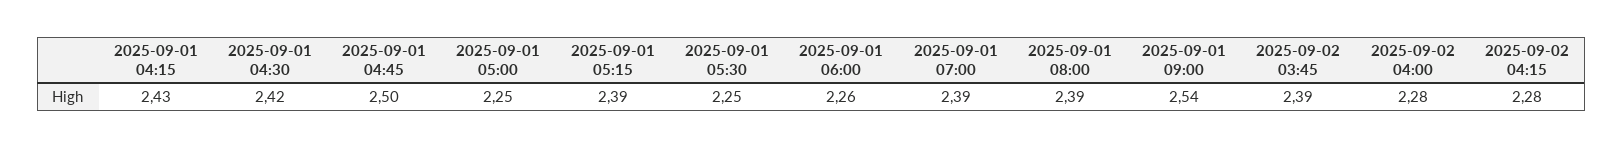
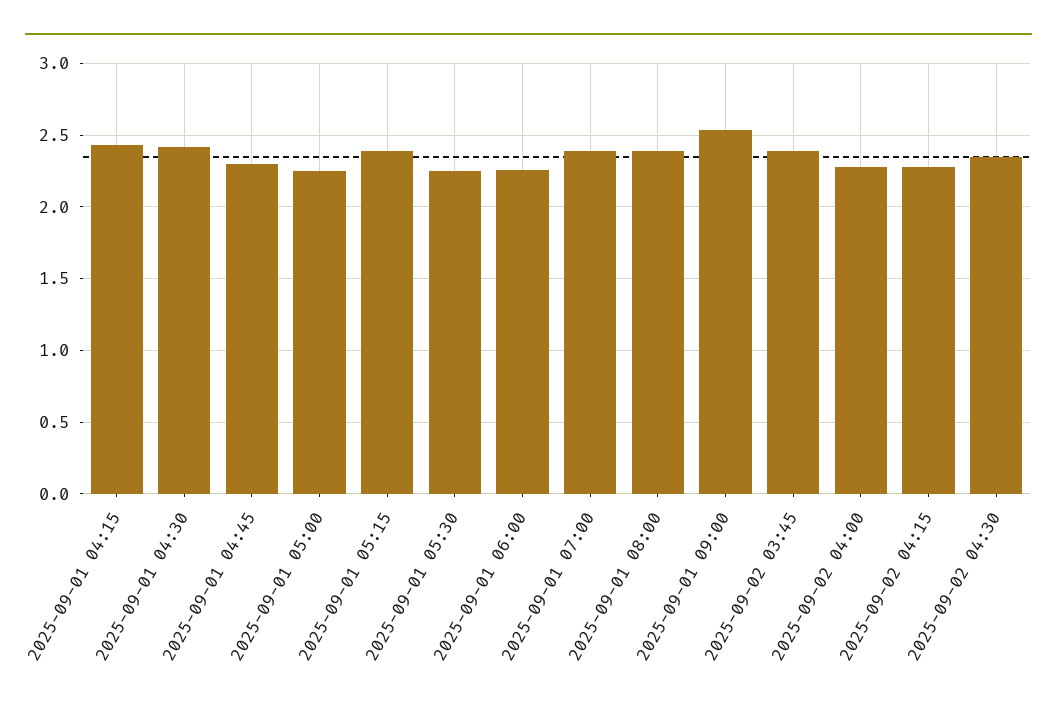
2025-09-01 04:45: 2.5 -> 2.3
2025-09-02 04:30: none -> 2.35

